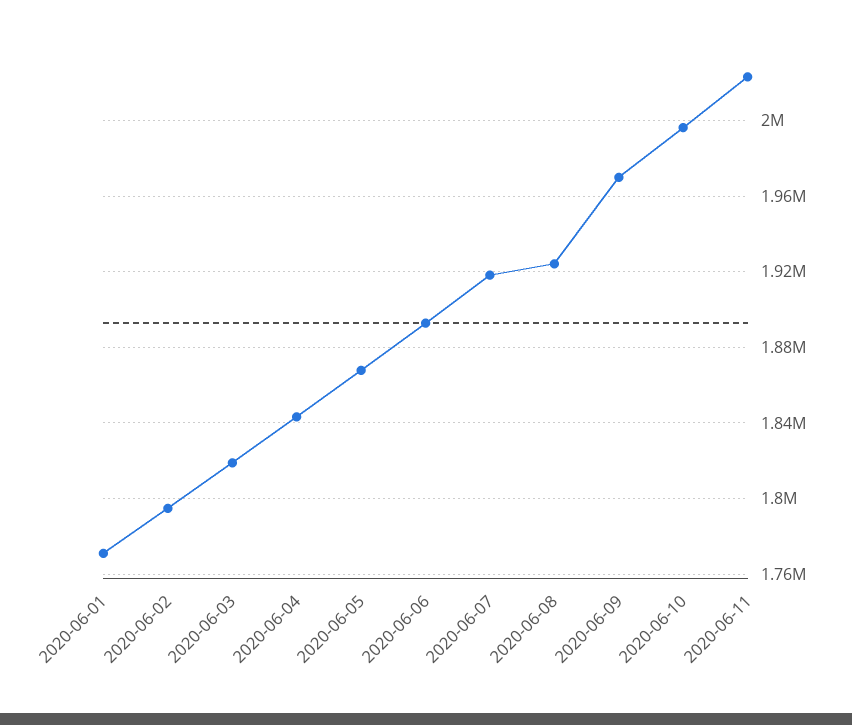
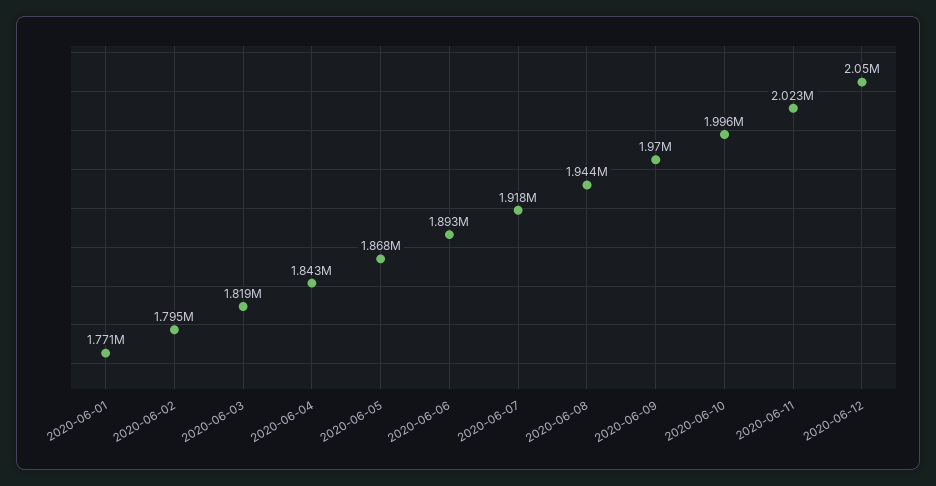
2020-06-08: 1925000 -> 1944000
2020-06-12: none -> 2050000

